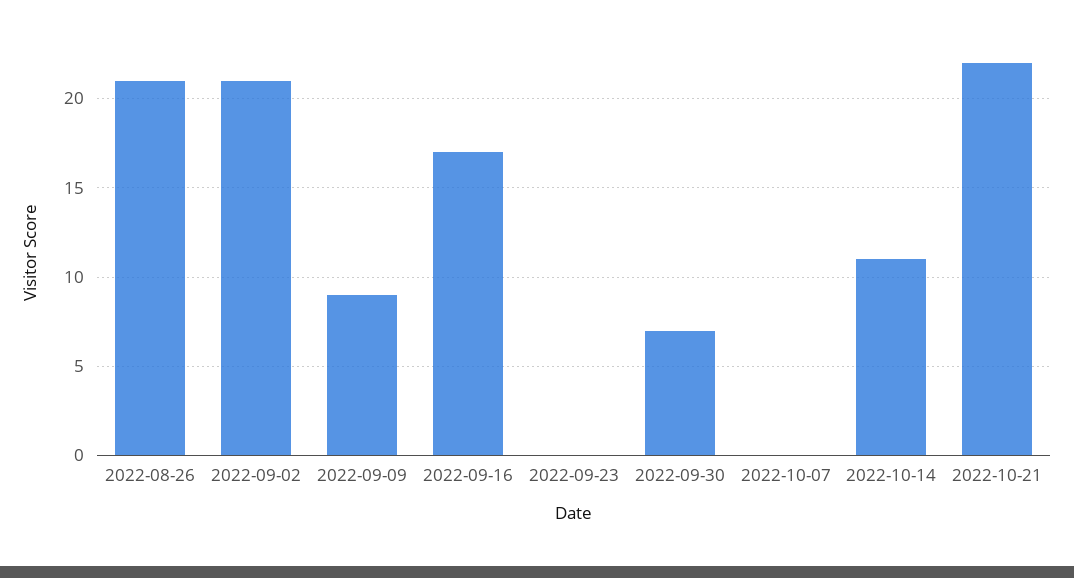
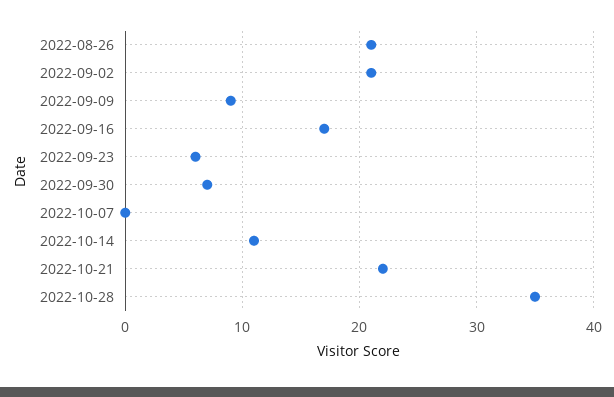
2022-09-23: 0 -> 6
2022-10-28: none -> 35

